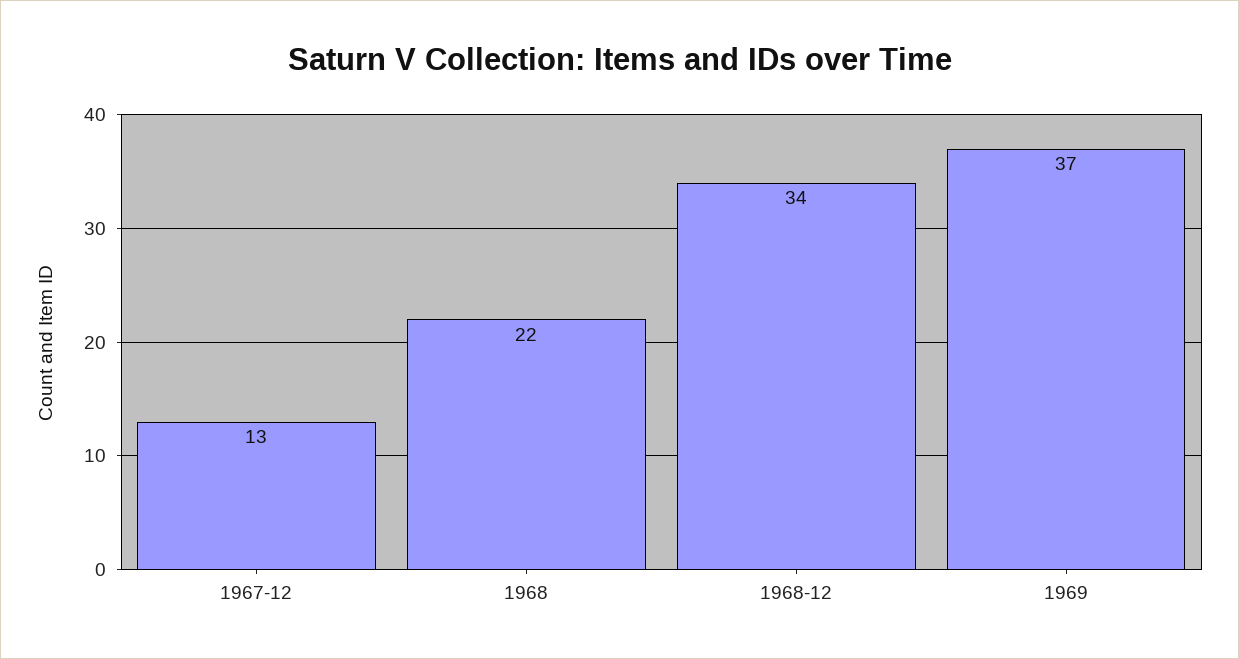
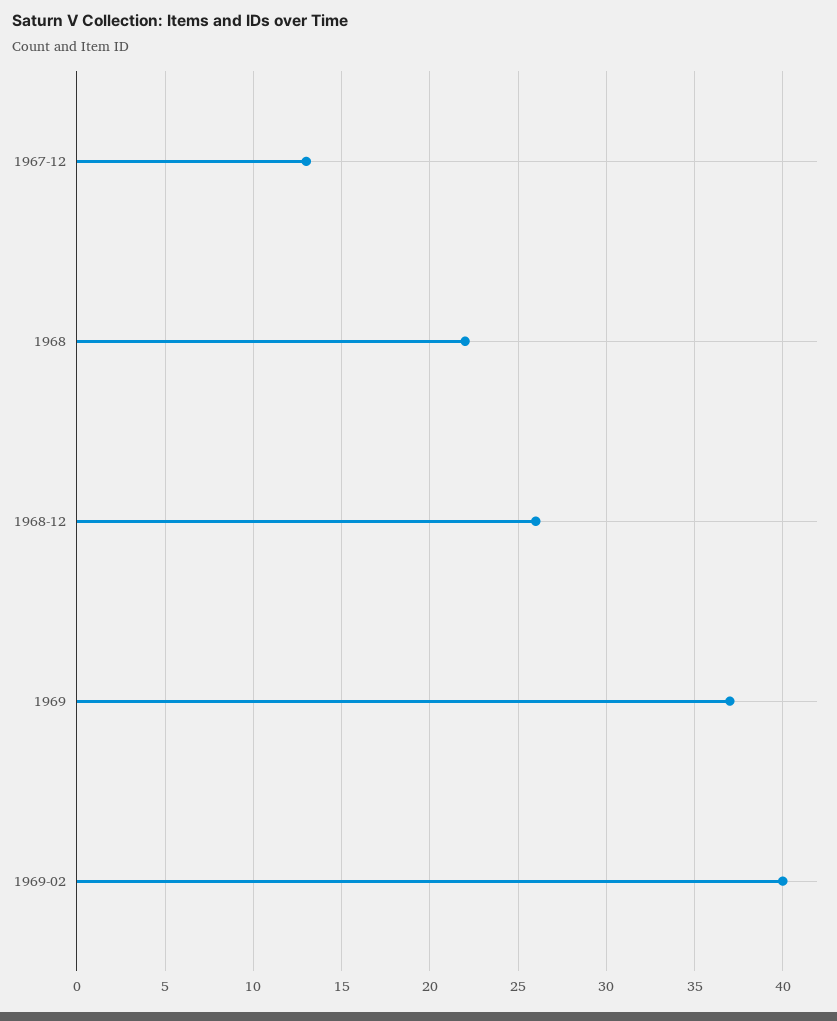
1968-12: 34 -> 26
1969-02: none -> 40

